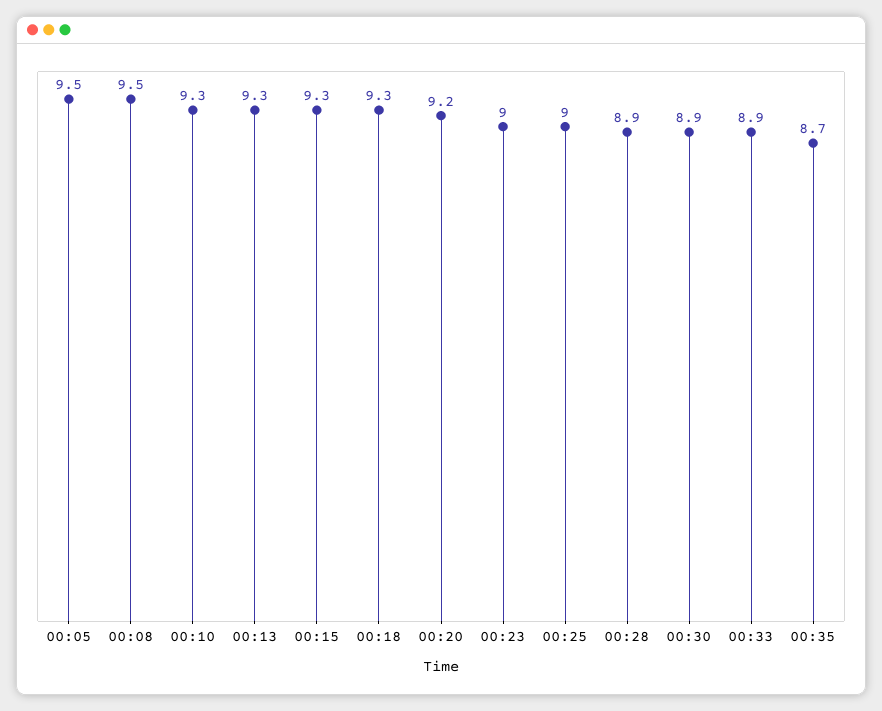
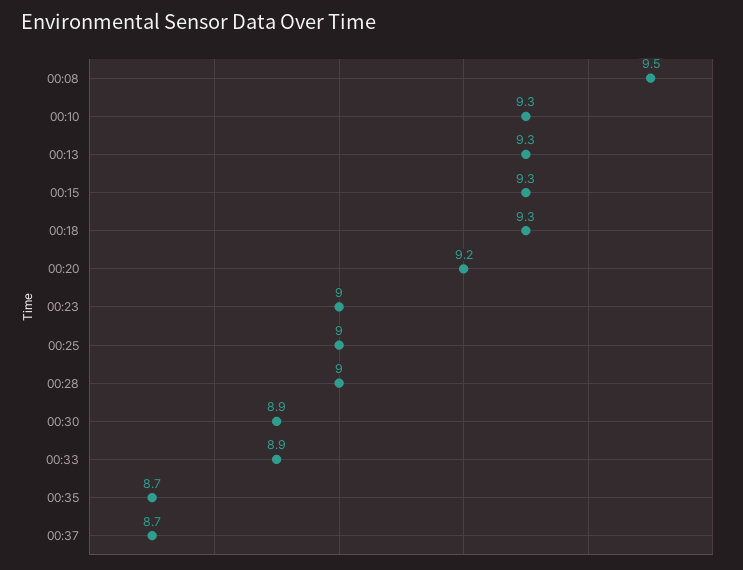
00:05: 9.5 -> none
00:28: 8.9 -> 9
00:37: none -> 8.7

